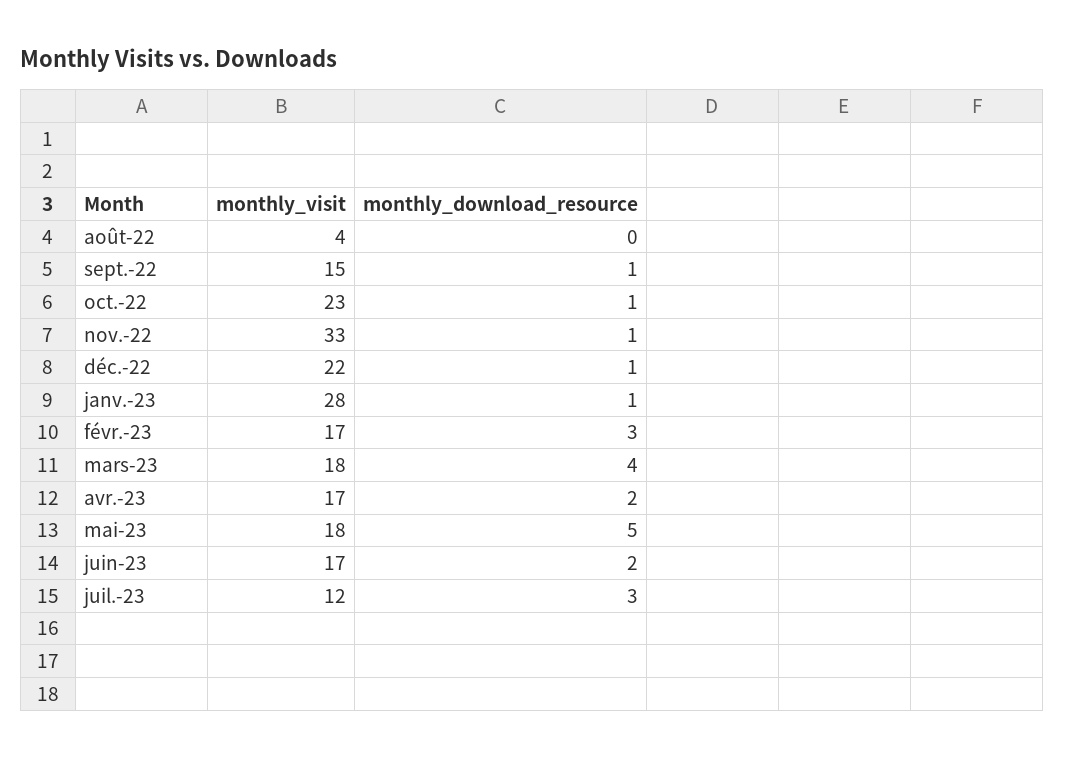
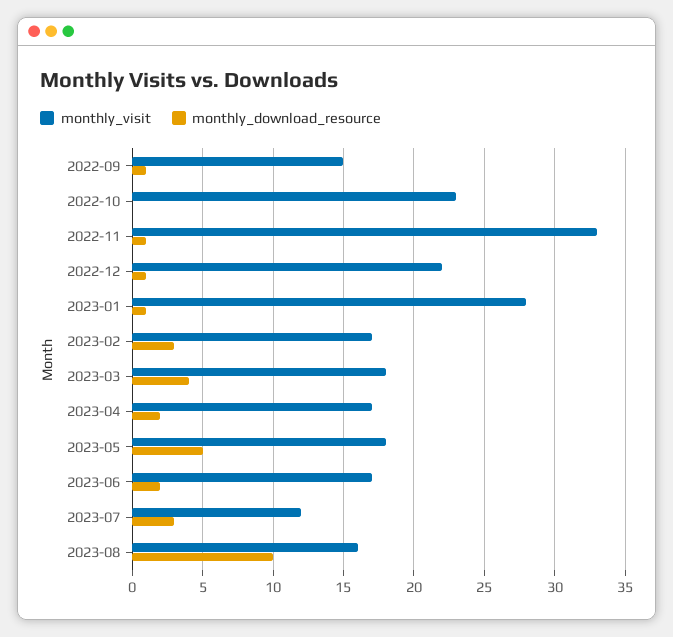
monthly_visit, août-22: 4 -> none
monthly_download_resource, août-22: 0 -> none
monthly_download_resource, oct.-22: 1 -> 0
monthly_visit, 2023-08: none -> 16
monthly_download_resource, 2023-08: none -> 10

